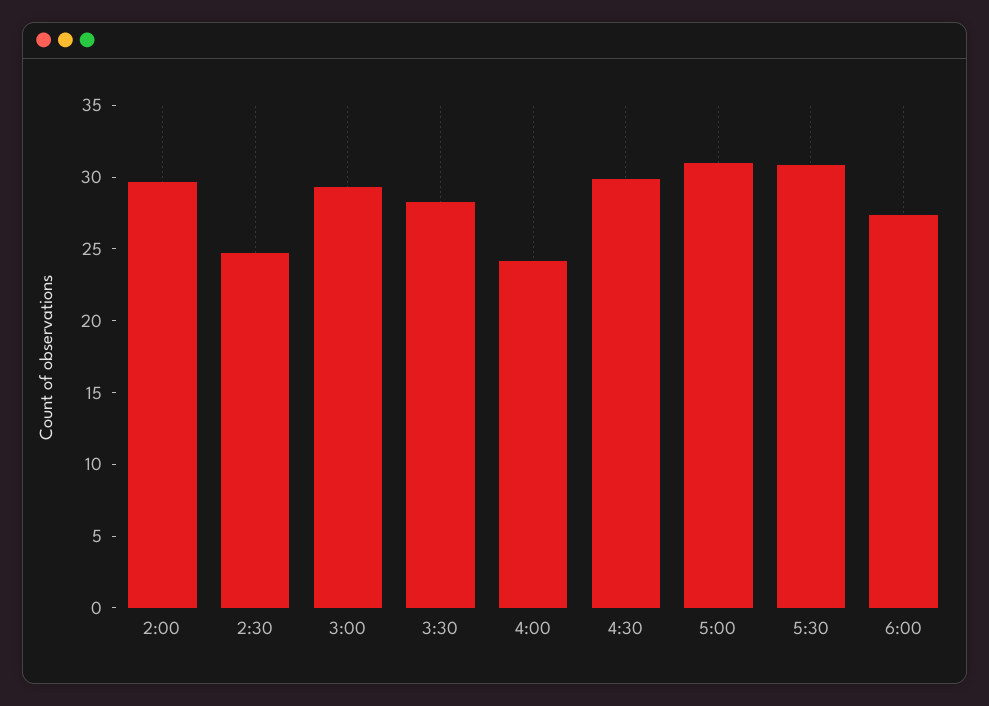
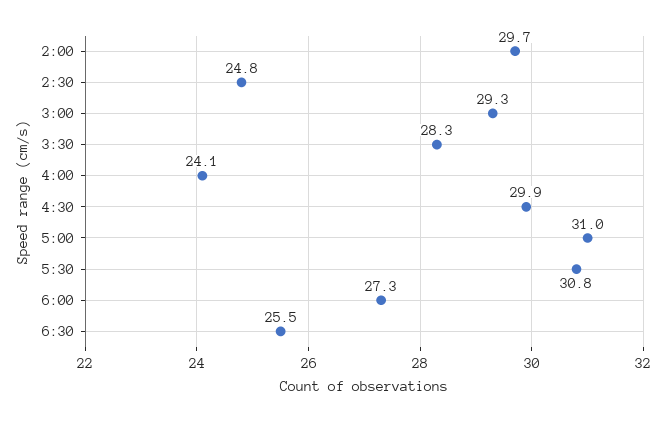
6:30: none -> 25.5

